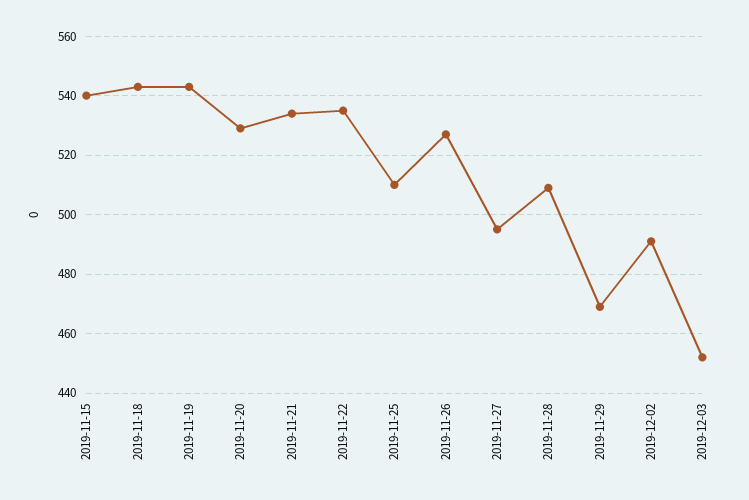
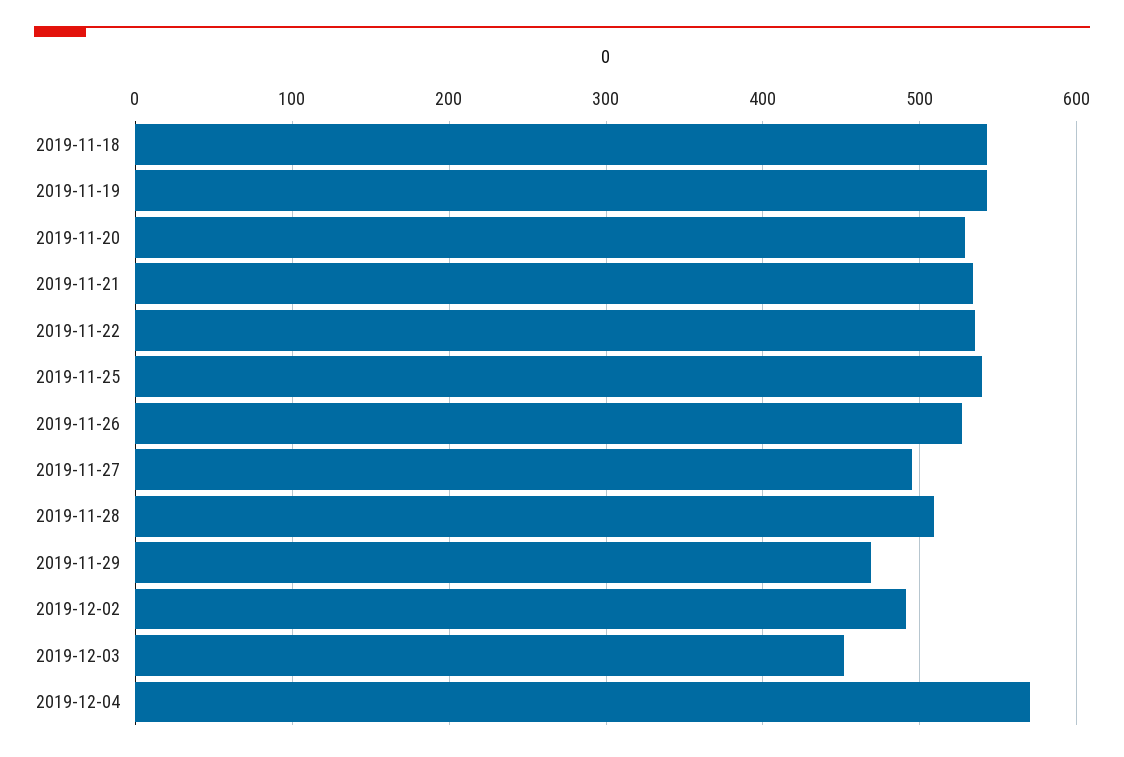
2019-11-15: 540 -> none
2019-11-25: 510 -> 540
2019-12-04: none -> 570

